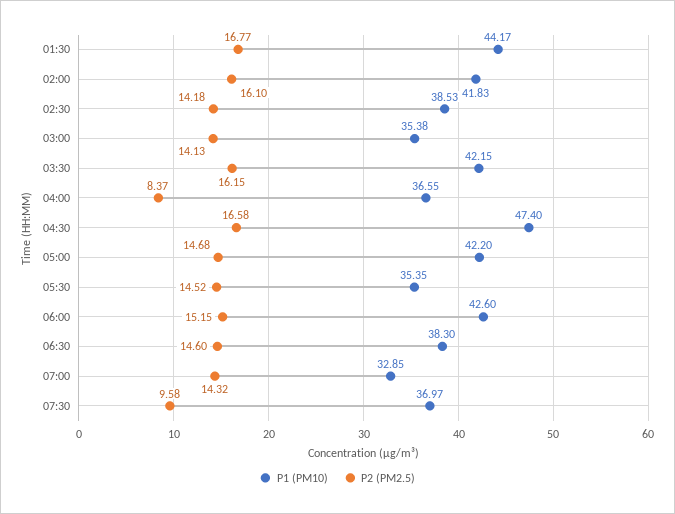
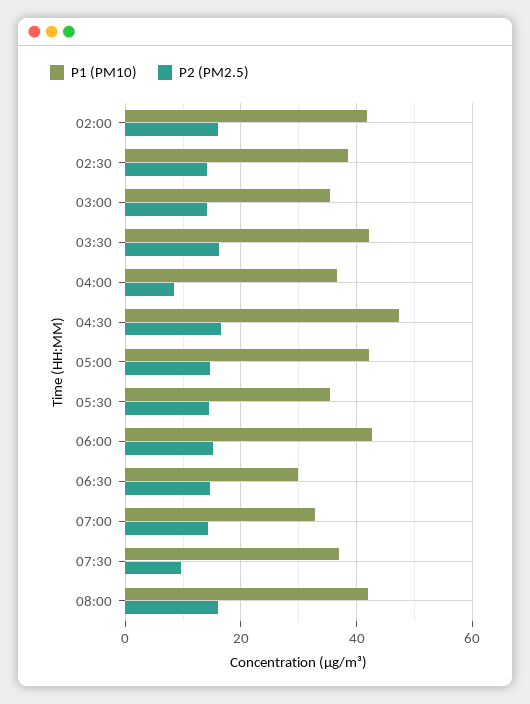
P1 (PM10), 01:30: 44.17 -> none
P2 (PM2.5), 01:30: 16.77 -> none
P1 (PM10), 06:30: 38.3 -> 30
P1 (PM10), 08:00: none -> 42
P2 (PM2.5), 08:00: none -> 16

